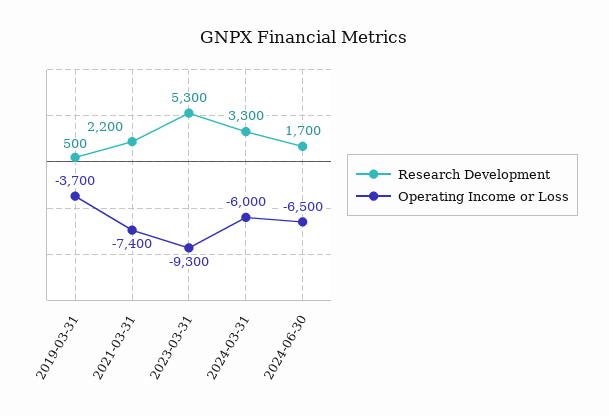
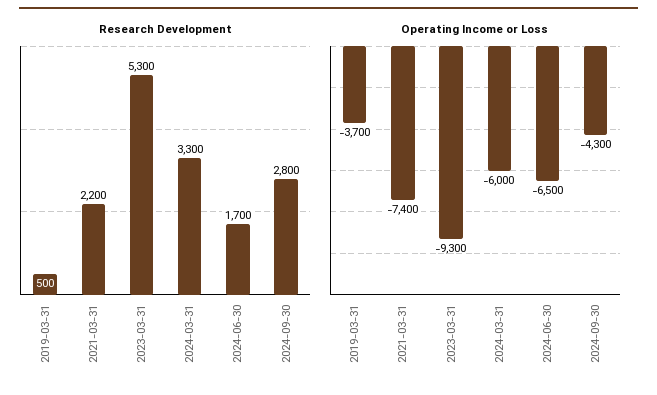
Research Development, 2024-09-30: none -> 2800
Operating Income or Loss, 2024-09-30: none -> -4300

